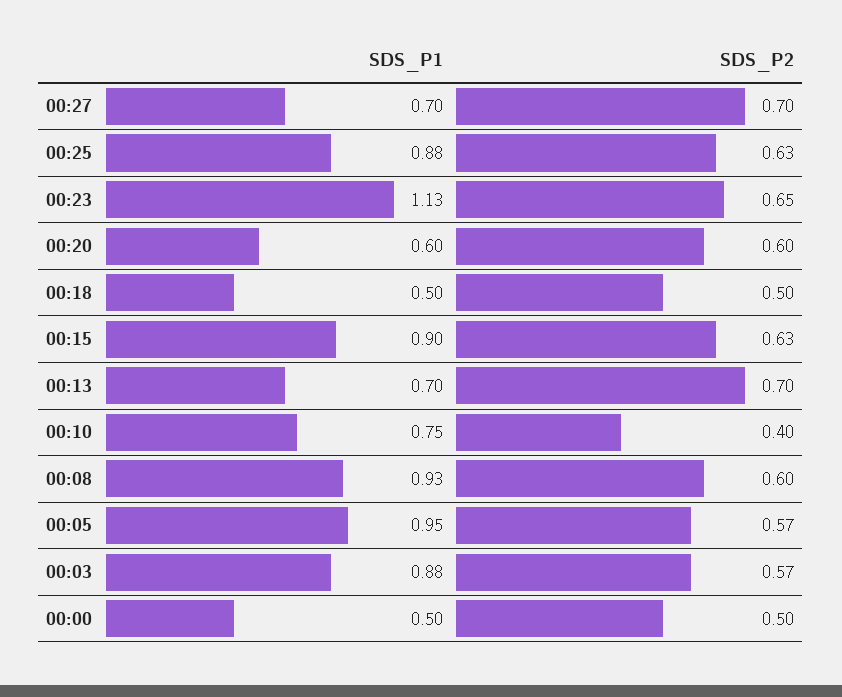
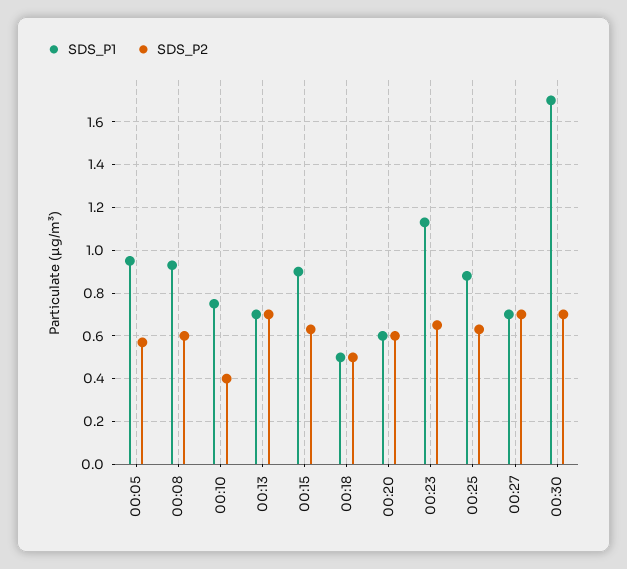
SDS_P1, 00:03: 0.88 -> none
SDS_P2, 00:03: 0.57 -> none
SDS_P1, 00:00: 0.5 -> none
SDS_P2, 00:00: 0.5 -> none
SDS_P1, 00:30: none -> 1.7
SDS_P2, 00:30: none -> 0.7

